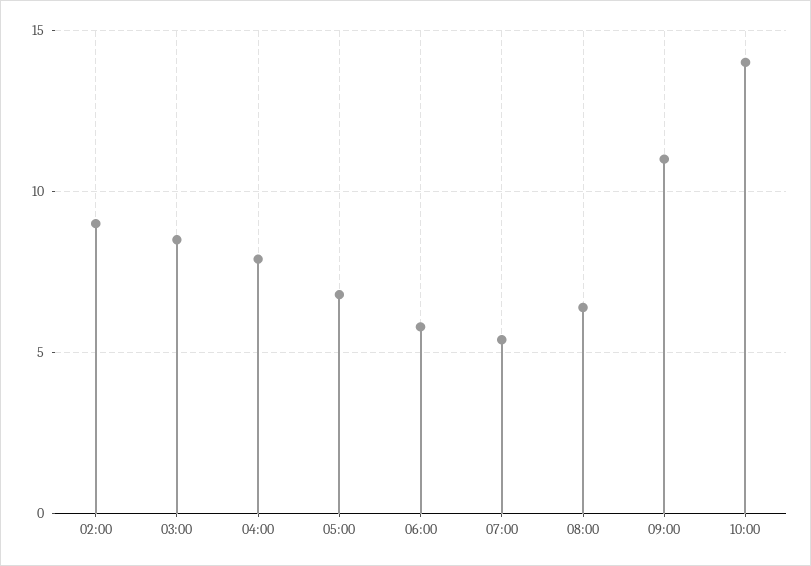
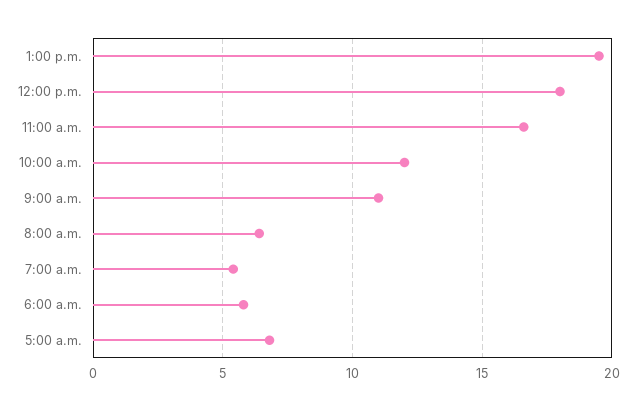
02:00: 9 -> none
03:00: 8.5 -> none
04:00: 8 -> none
10:00: 14 -> 12
1:00 p.m.: none -> 19.5
12:00 p.m.: none -> 18
11:00 a.m.: none -> 16.5

